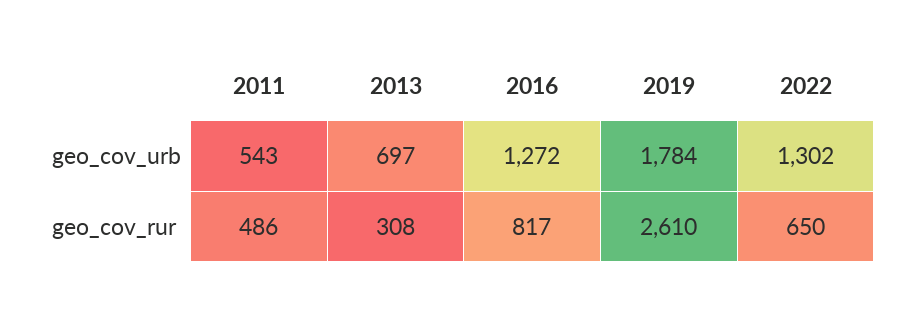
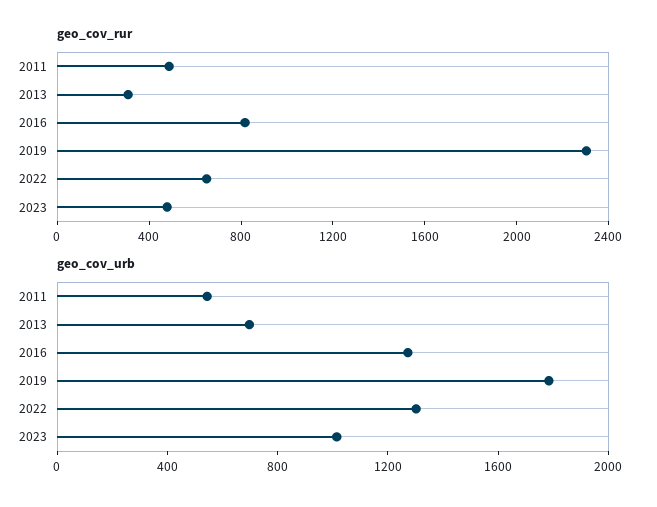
geo_cov_rur, 2019: 2610 -> 2300
geo_cov_rur, 2023: none -> 500
geo_cov_urb, 2023: none -> 1000

